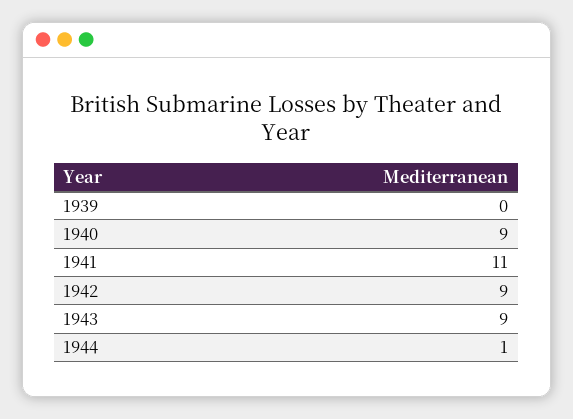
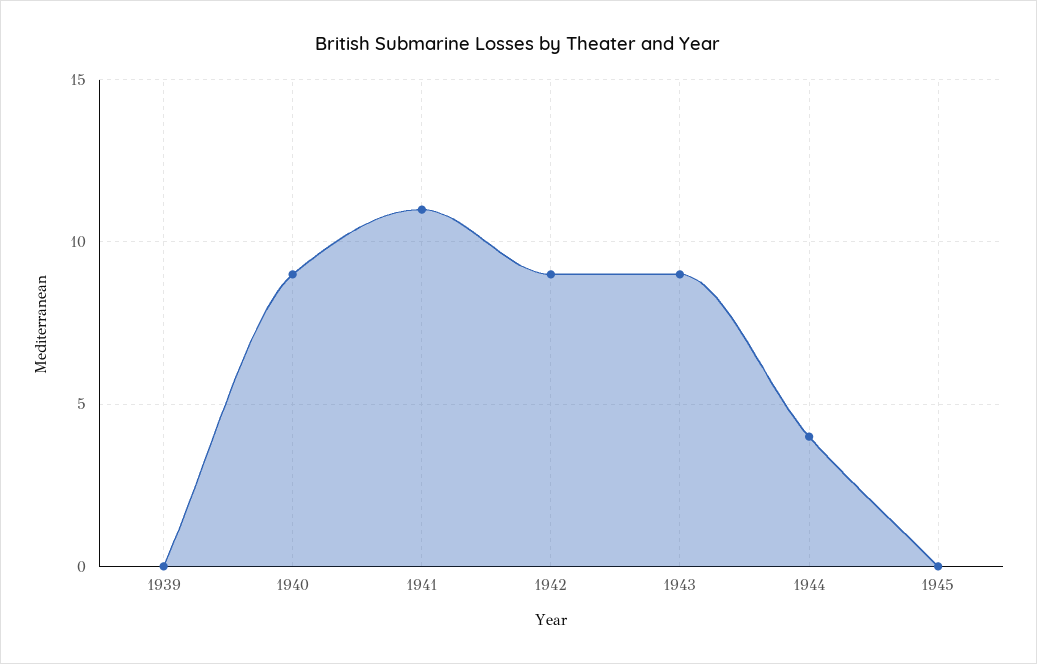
1944: 1 -> 4
1945: none -> 0

